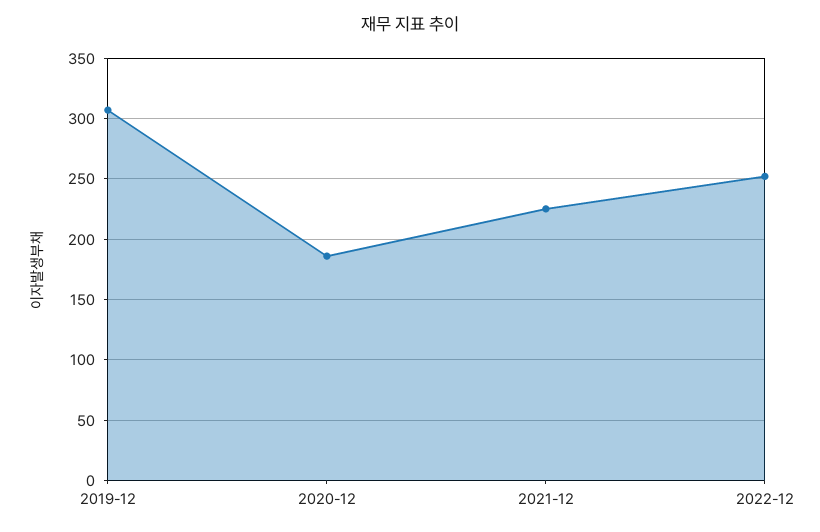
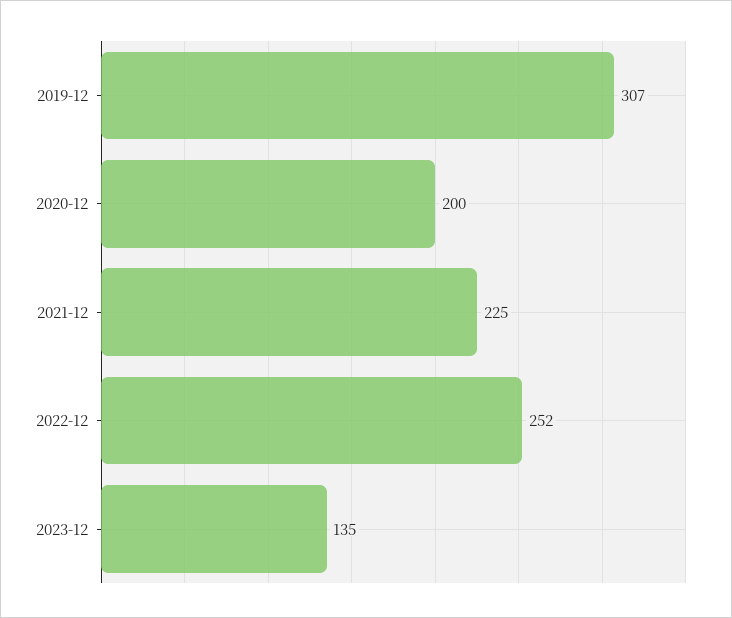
2020-12: 185 -> 200
2023-12: none -> 135

